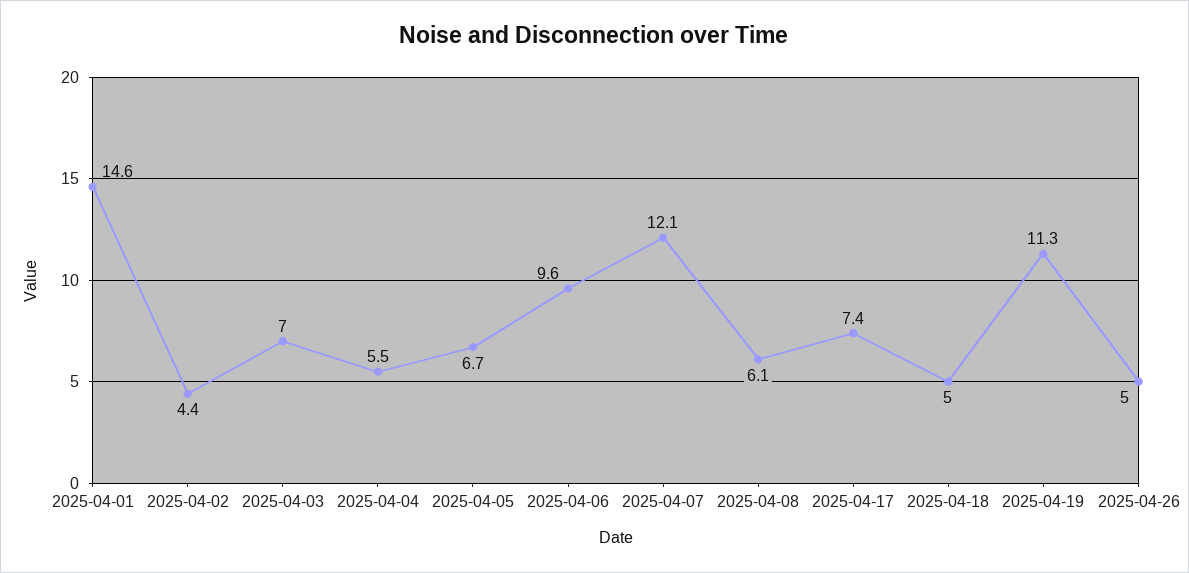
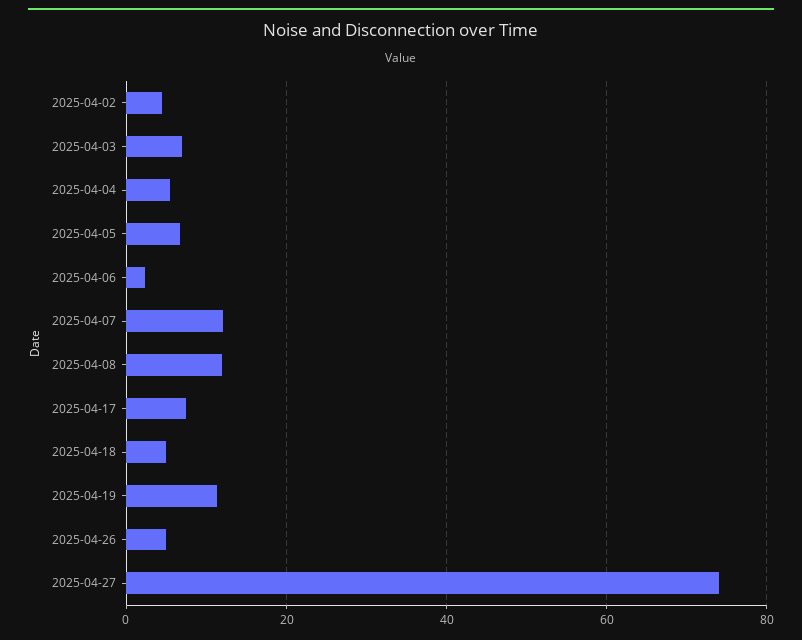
2025-04-01: 14.6 -> none
2025-04-06: 9.6 -> 2
2025-04-08: 6.1 -> 12
2025-04-27: none -> 74

